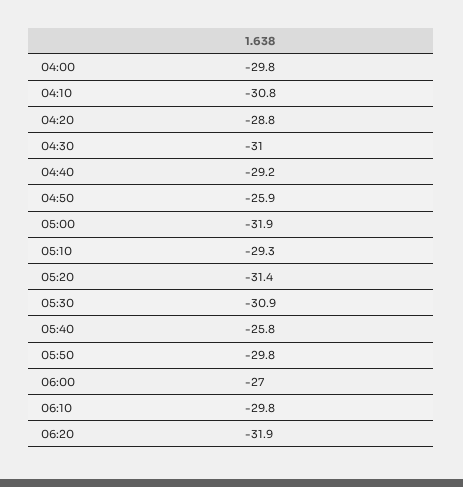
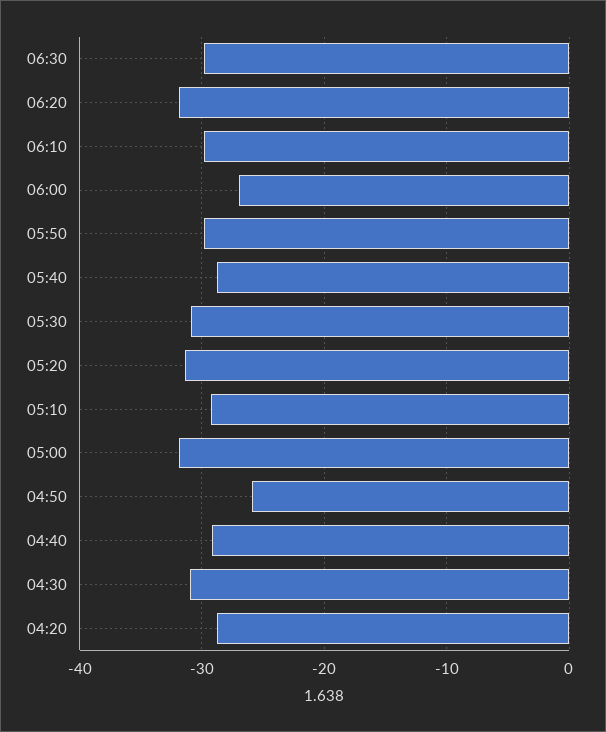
04:00: -29.8 -> none
04:10: -30.8 -> none
05:40: -25.8 -> -29
06:30: none -> -30

